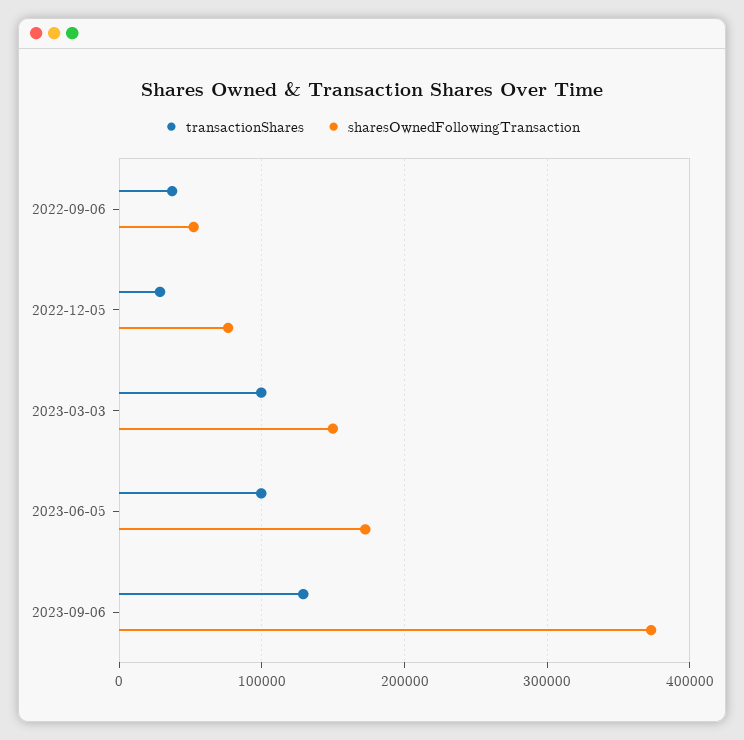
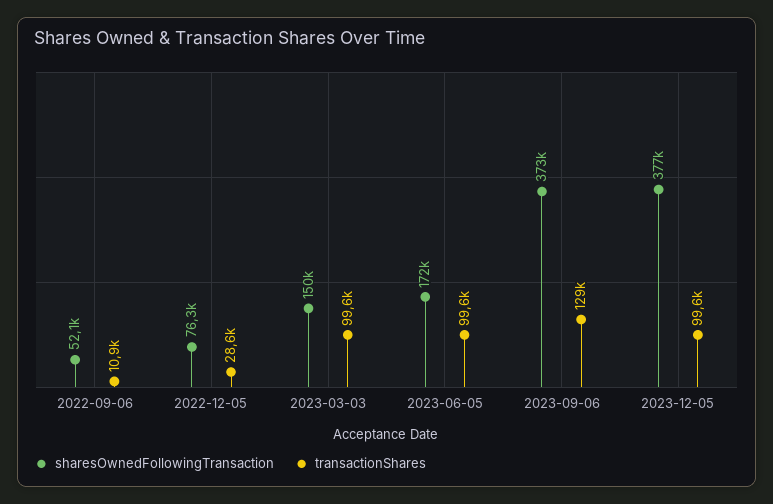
transactionShares, 2022-09-06: 40000 -> 10900
sharesOwnedFollowingTransaction, 2023-12-05: none -> 377000
transactionShares, 2023-12-05: none -> 99600

